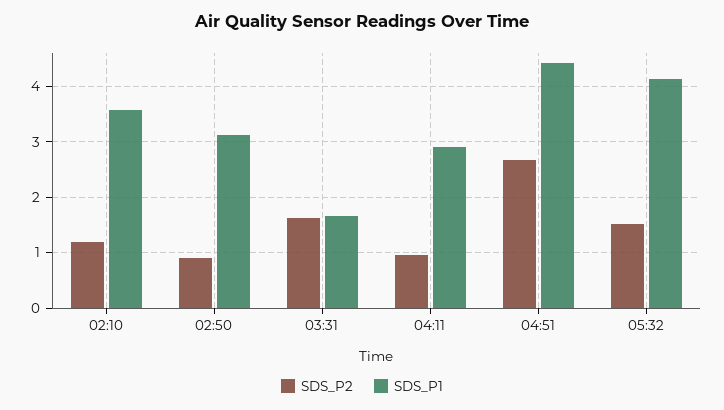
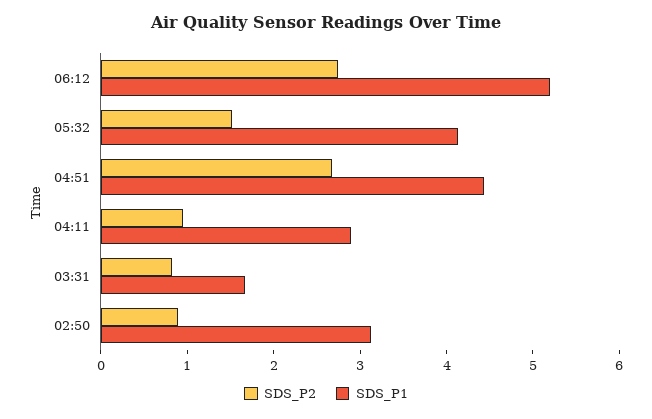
SDS_P2, 02:10: 1.2 -> none
SDS_P1, 02:10: 3.6 -> none
SDS_P2, 03:31: 1.6 -> 0.8
SDS_P2, 06:12: none -> 2.8
SDS_P1, 06:12: none -> 5.2

